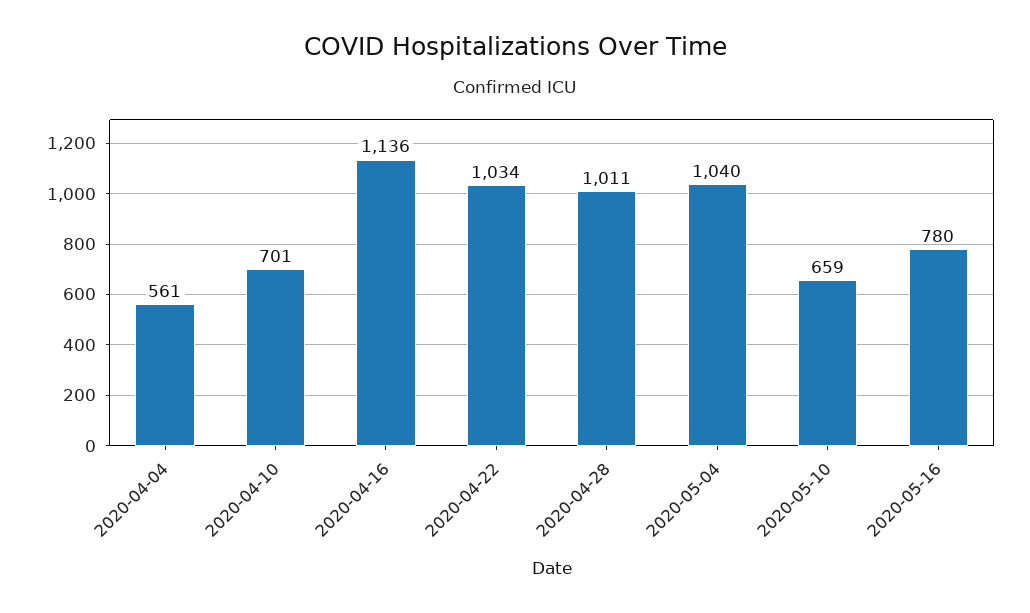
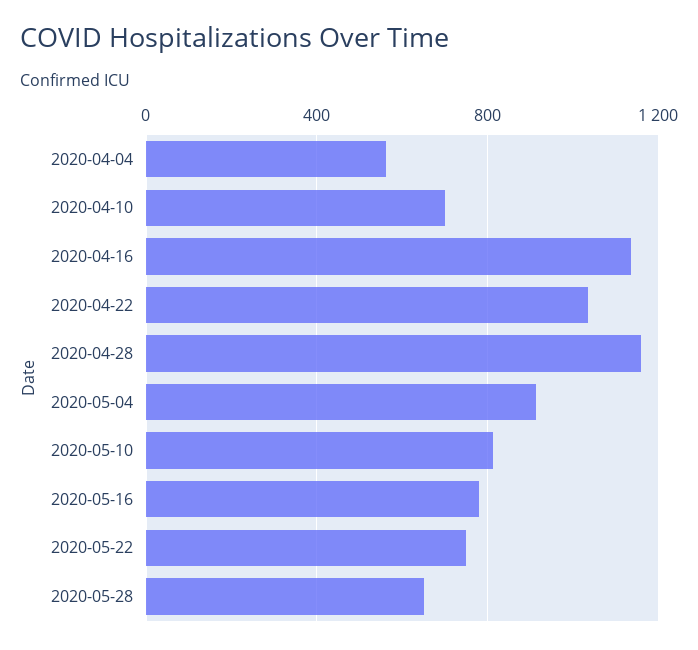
2020-04-28: 1011 -> 1150
2020-05-04: 1040 -> 900
2020-05-10: 659 -> 800
2020-05-22: none -> 750
2020-05-28: none -> 650

